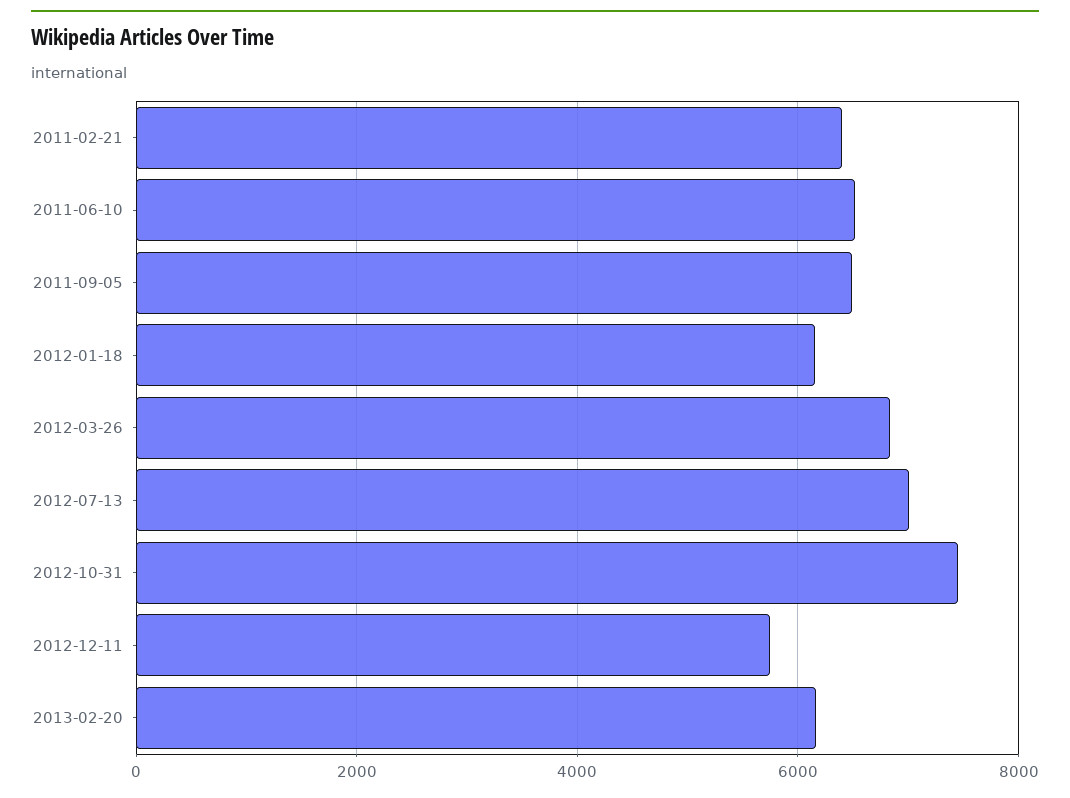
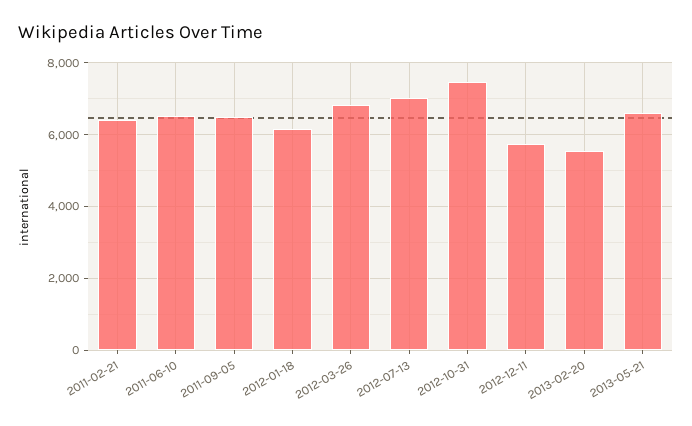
2013-02-20: 6200 -> 5600
2013-05-21: none -> 6600

